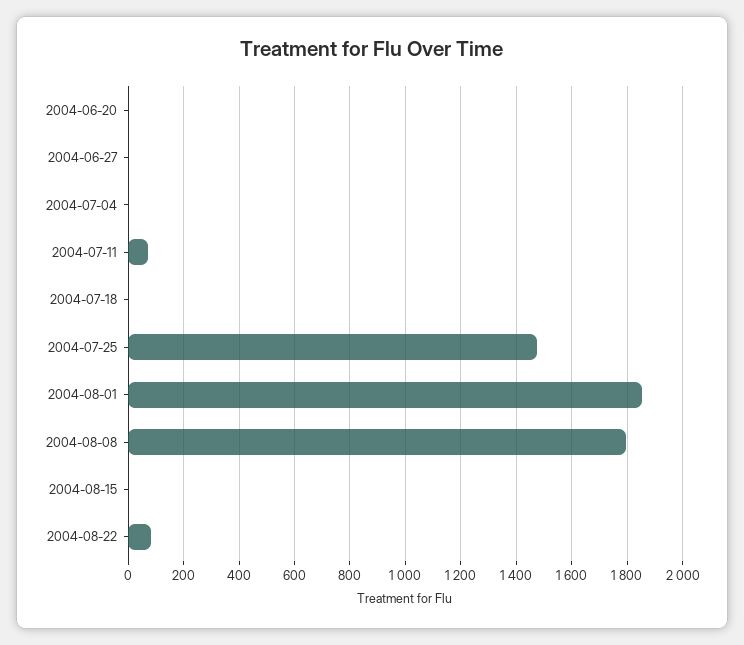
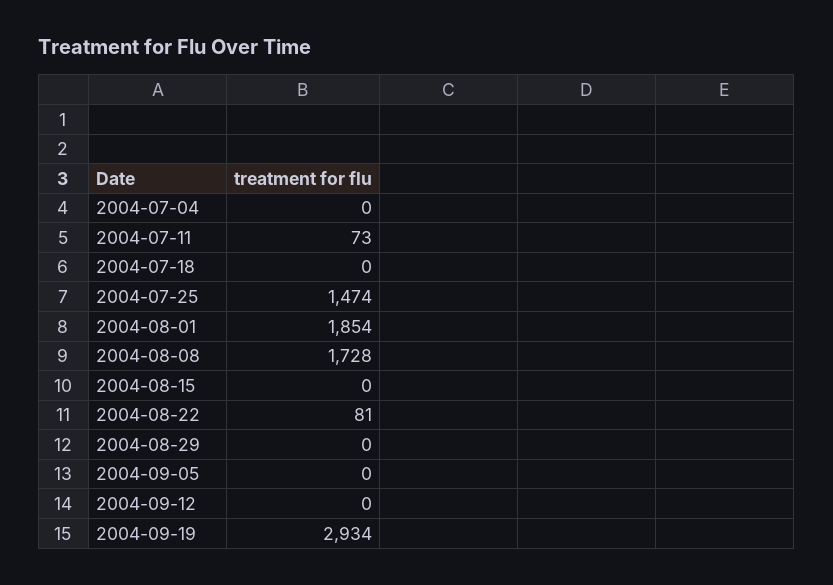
2004-06-20: 0 -> none
2004-06-27: 0 -> none
2004-08-08: 1800 -> 1728
2004-08-29: none -> 0
2004-09-05: none -> 0
2004-09-12: none -> 0
2004-09-19: none -> 2934

